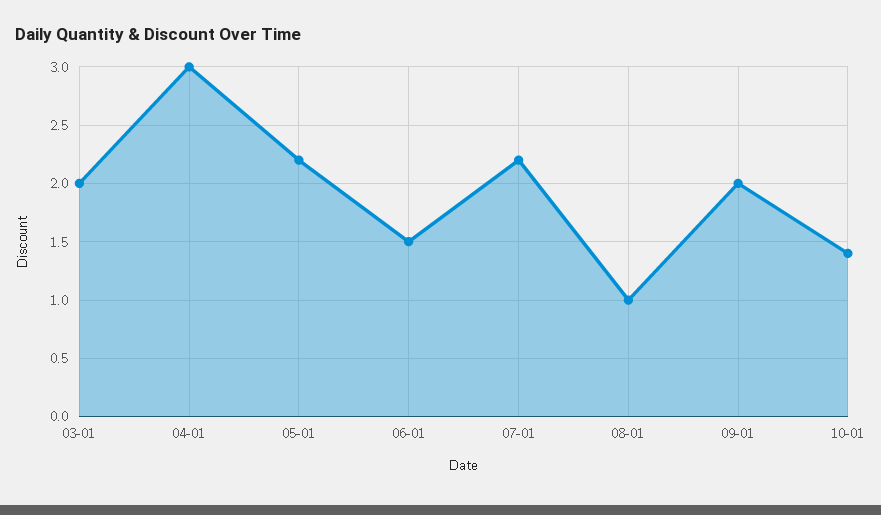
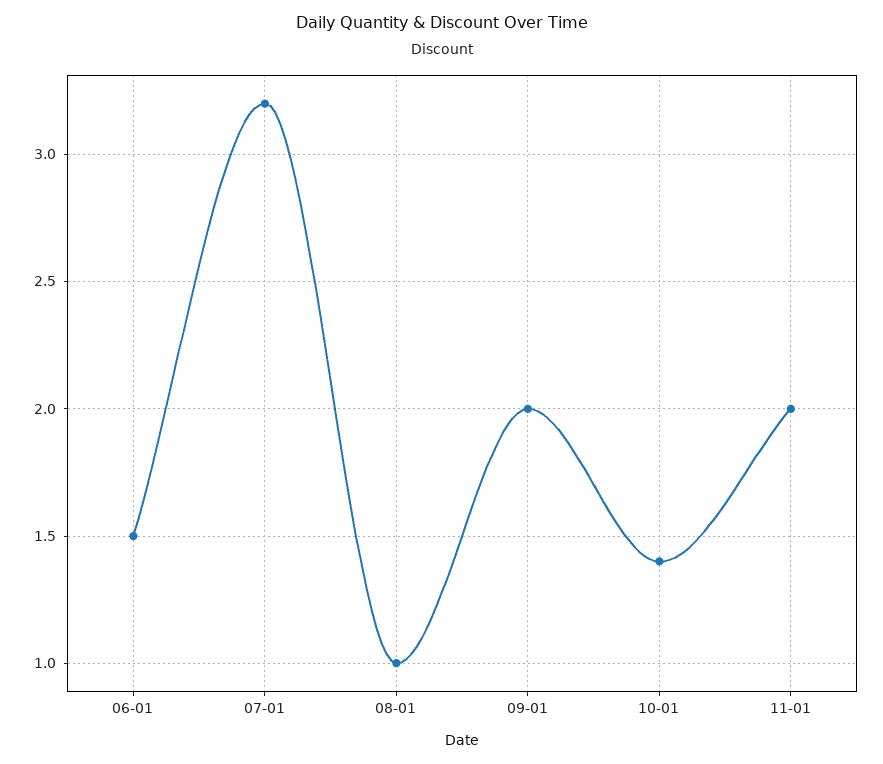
03-01: 2 -> none
04-01: 3 -> none
05-01: 2.2 -> none
07-01: 2.2 -> 3.2
11-01: none -> 2

